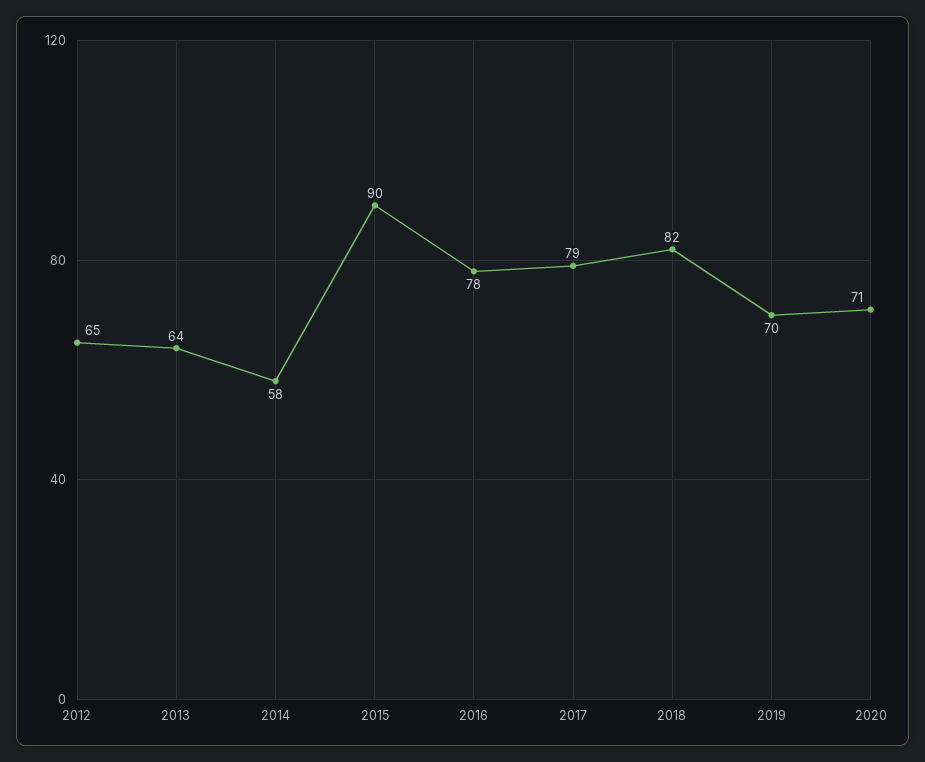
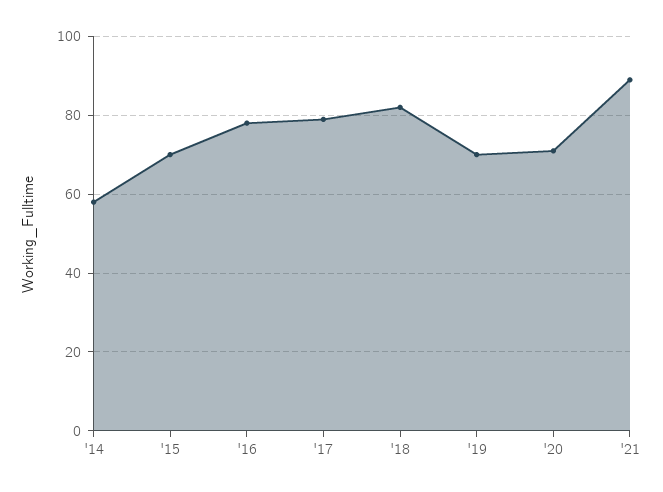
2012: 65 -> none
2013: 64 -> none
2015: 90 -> 70
'21: none -> 90

